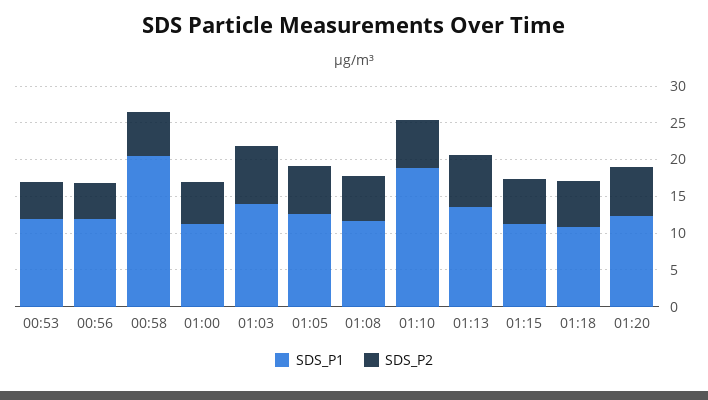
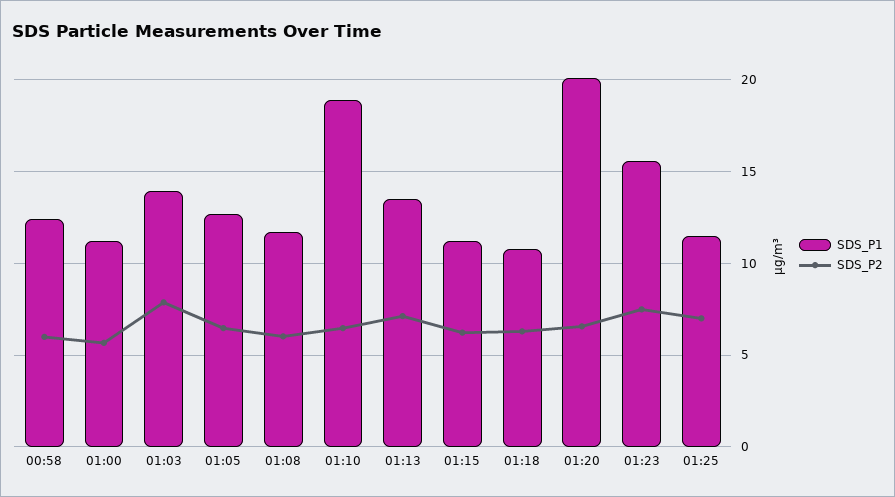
SDS_P1, 00:53: 12.5 -> none
SDS_P2, 00:53: 5 -> none
SDS_P1, 00:56: 12.5 -> none
SDS_P2, 00:56: 5 -> none
SDS_P1, 00:58: 20 -> 12.5
SDS_P1, 01:20: 12.5 -> 20
SDS_P1, 01:23: none -> 15.5
SDS_P2, 01:23: none -> 7.5
SDS_P1, 01:25: none -> 11.5
SDS_P2, 01:25: none -> 7

